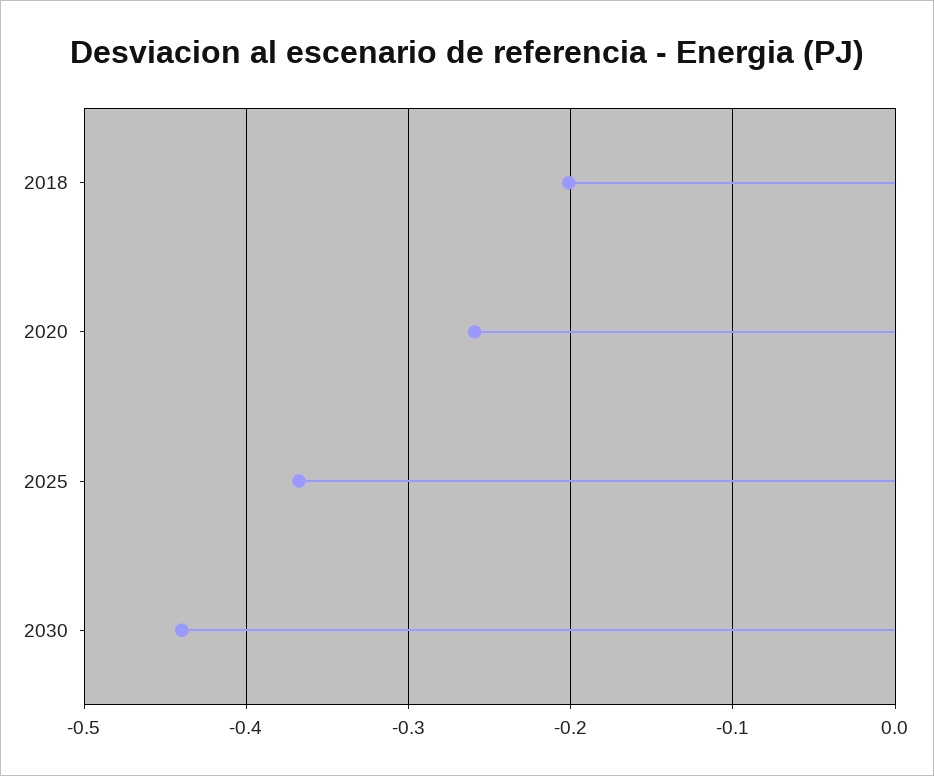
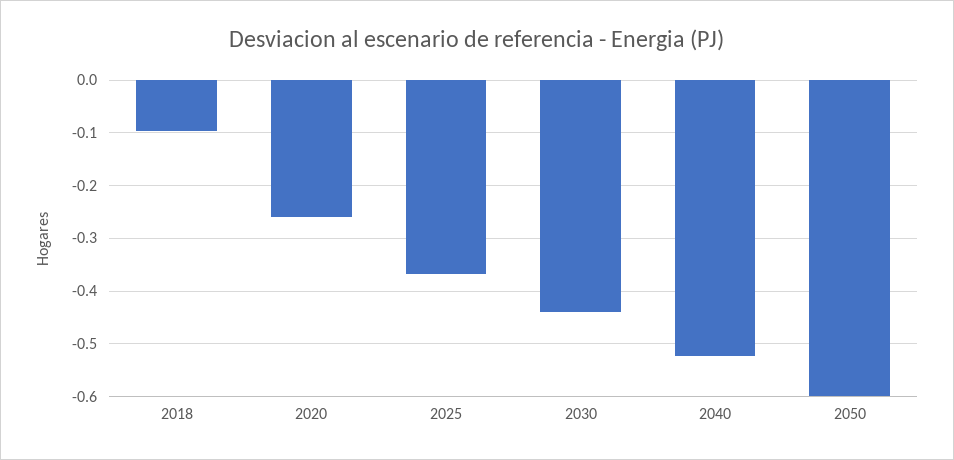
2018: -0.2 -> -0.1
2040: none -> -0.52
2050: none -> -0.6

